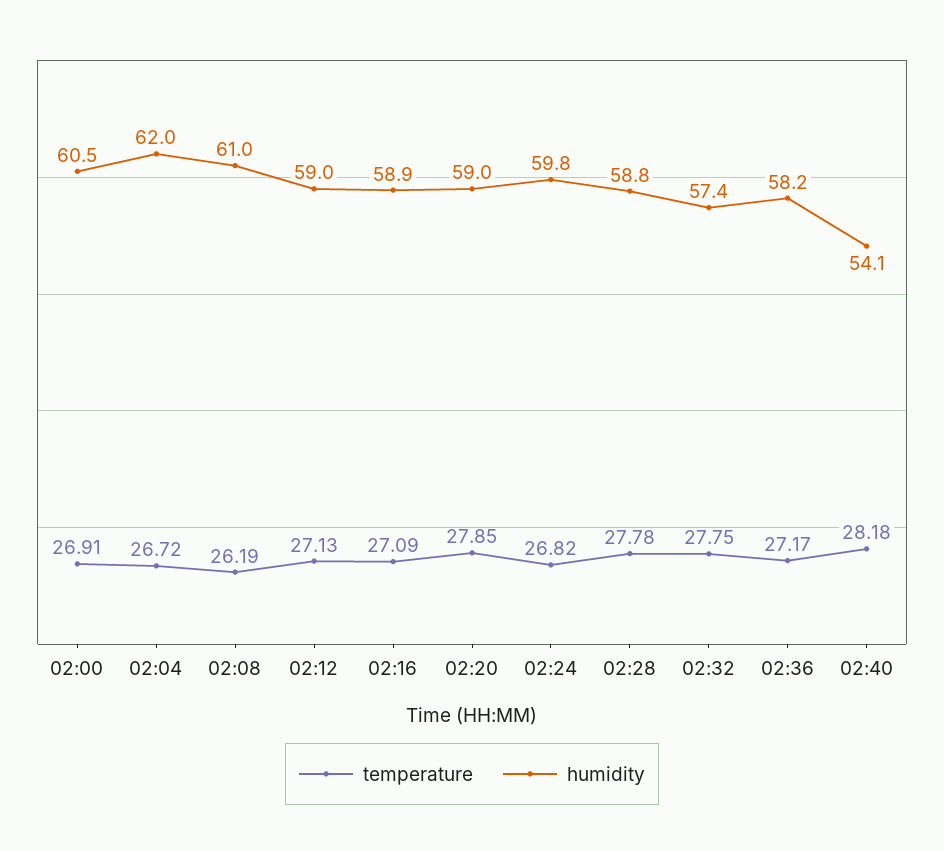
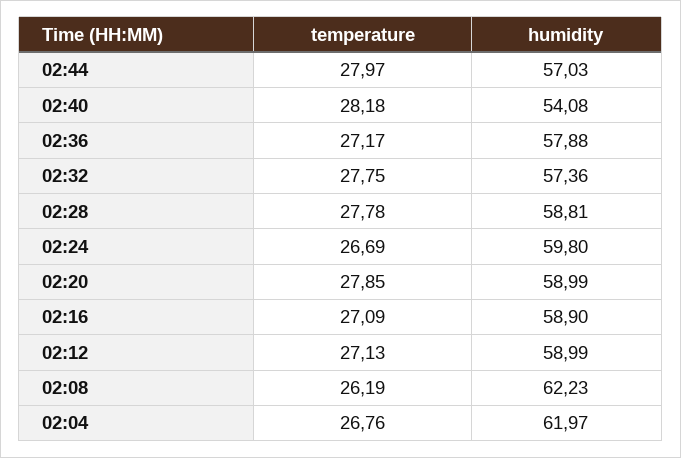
temperature, 02:00: 26.91 -> none
humidity, 02:00: 60.5 -> none
temperature, 02:04: 26.72 -> 26.76
humidity, 02:08: 61 -> 62.23
temperature, 02:24: 26.82 -> 26.69
humidity, 02:36: 58.2 -> 57.88
temperature, 02:44: none -> 27.97
humidity, 02:44: none -> 57.03

